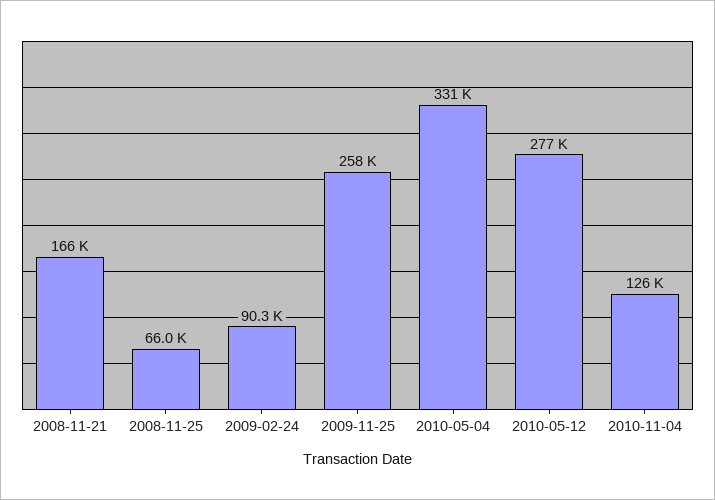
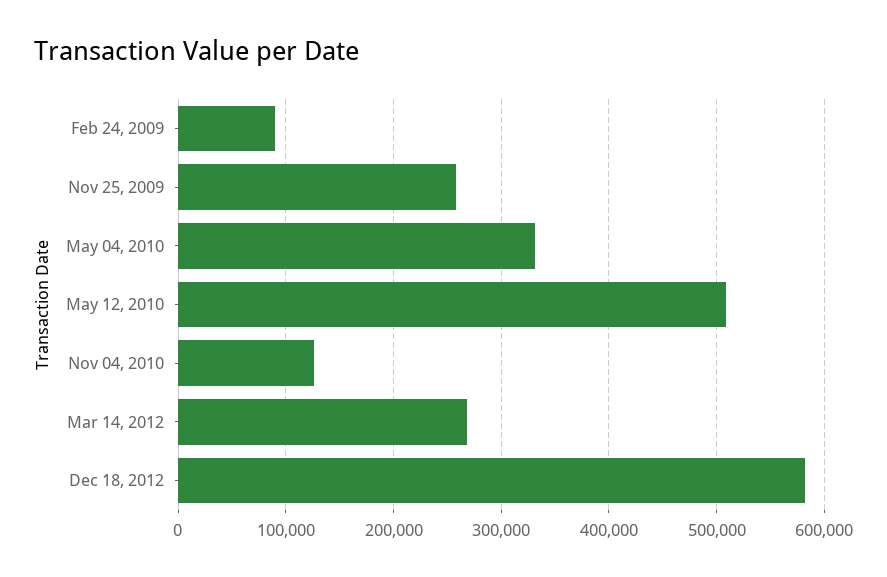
2008-11-21: 166000 -> none
2008-11-25: 66000 -> none
2010-05-12: 277000 -> 510000
Mar 14, 2012: none -> 270000
Dec 18, 2012: none -> 580000

